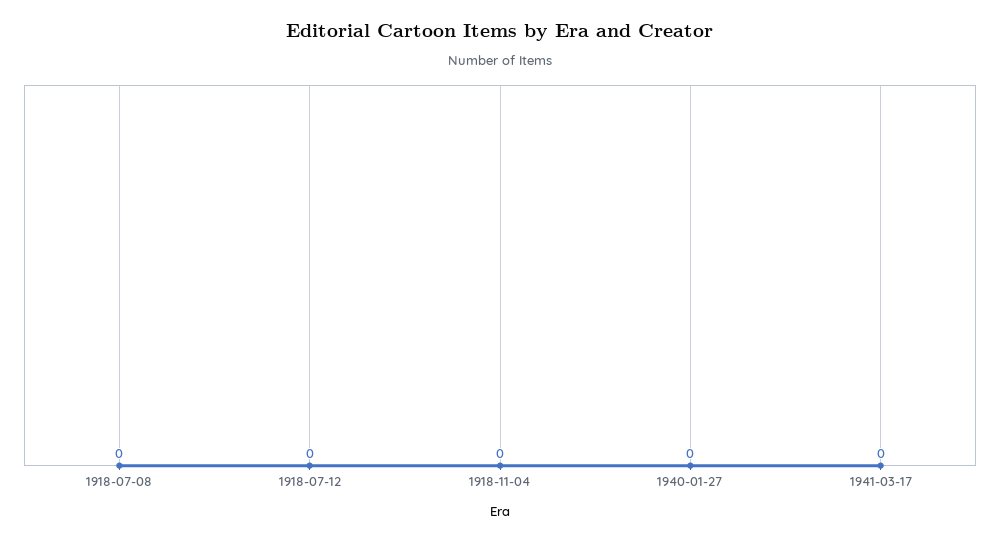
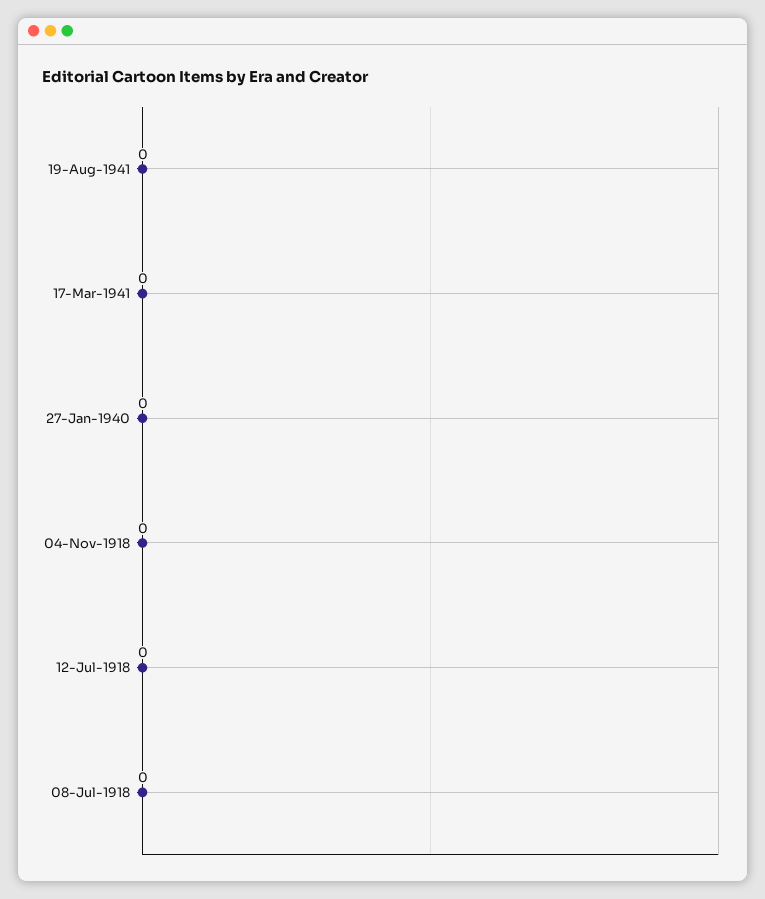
19-Aug-1941: none -> 0

